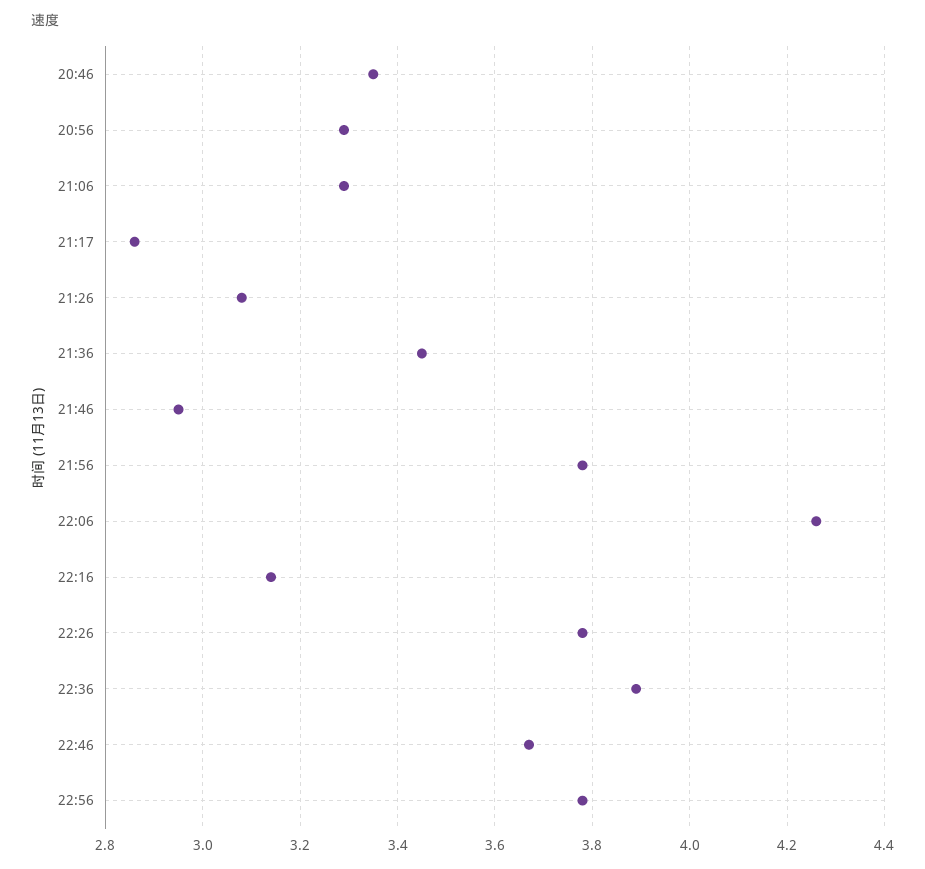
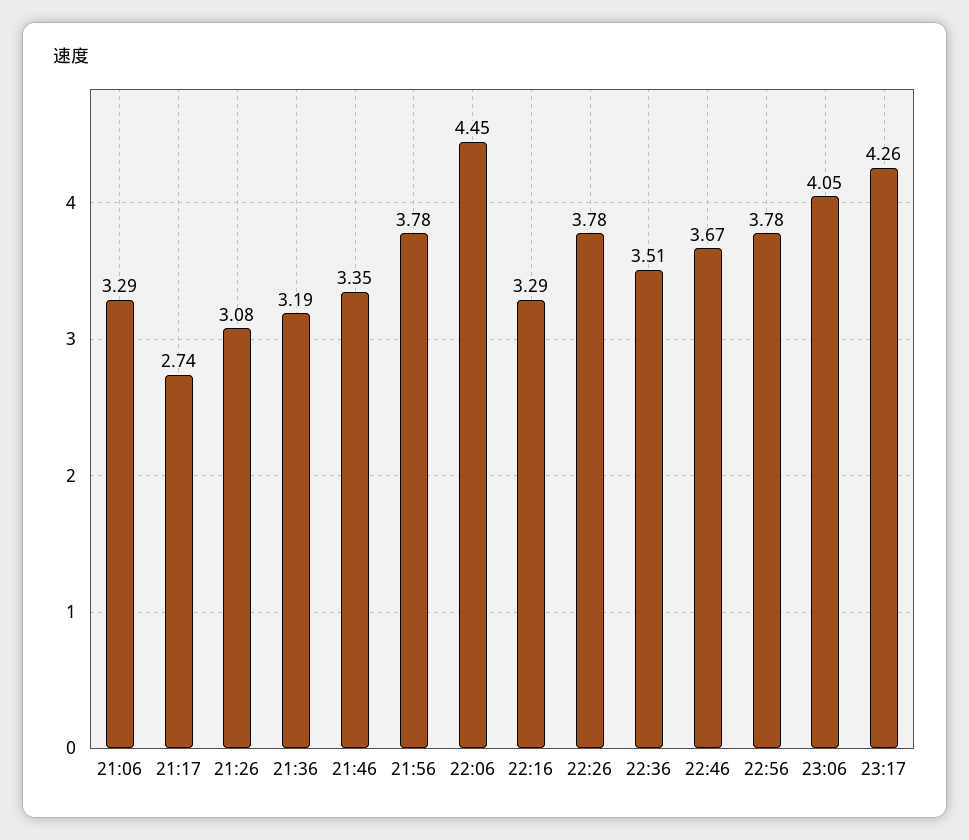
20:46: 3.35 -> none
20:56: 3.3 -> none
21:17: 2.85 -> 2.74
21:36: 3.45 -> 3.19
21:46: 2.95 -> 3.35
22:06: 4.25 -> 4.45
22:16: 3.15 -> 3.29
22:36: 3.9 -> 3.51
23:06: none -> 4.05
23:17: none -> 4.26

